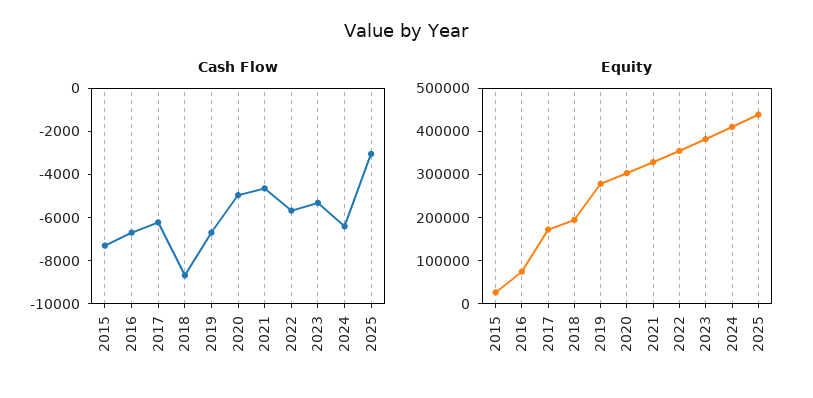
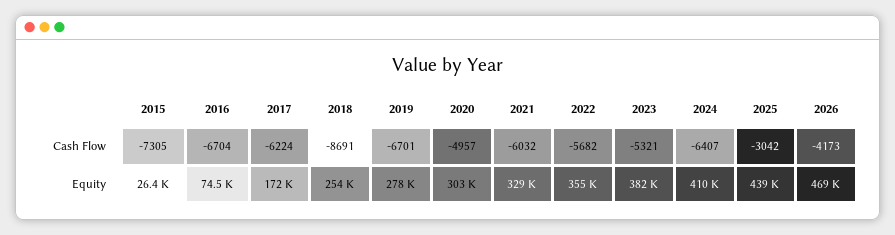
Cash Flow, 2021: -4500 -> -6032
Equity, 2018: 200000 -> 254000
Cash Flow, 2026: none -> -4173
Equity, 2026: none -> 469000

